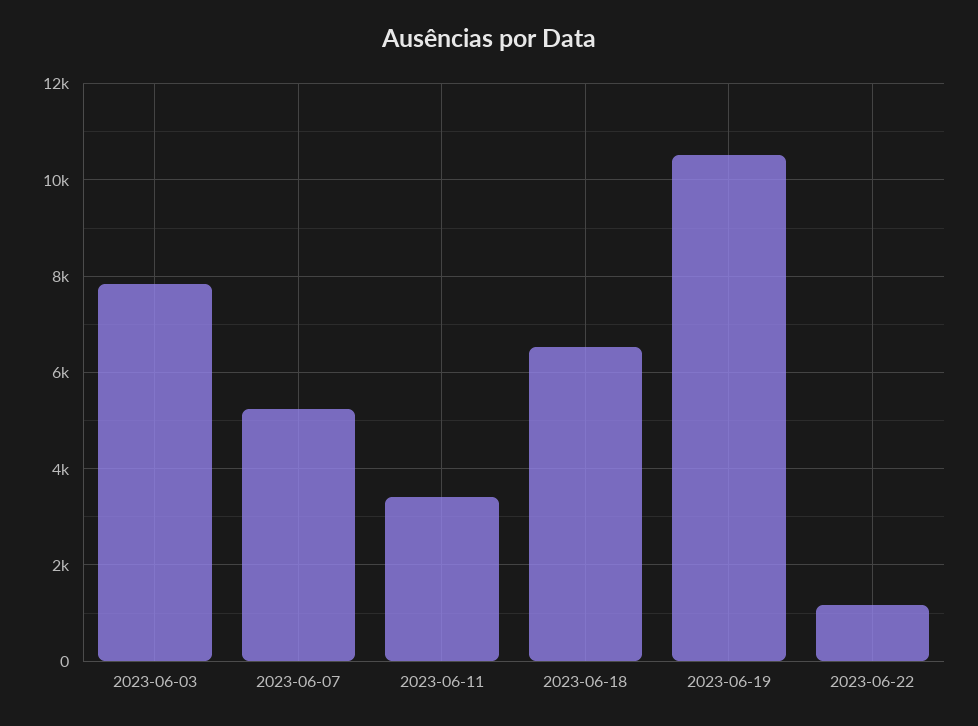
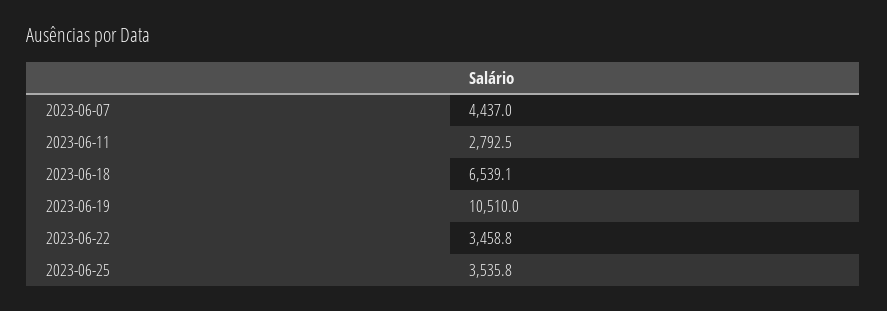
2023-06-03: 7800 -> none
2023-06-07: 5200 -> 4437
2023-06-11: 3400 -> 2792.5
2023-06-22: 1200 -> 3458.8
2023-06-25: none -> 3535.8

